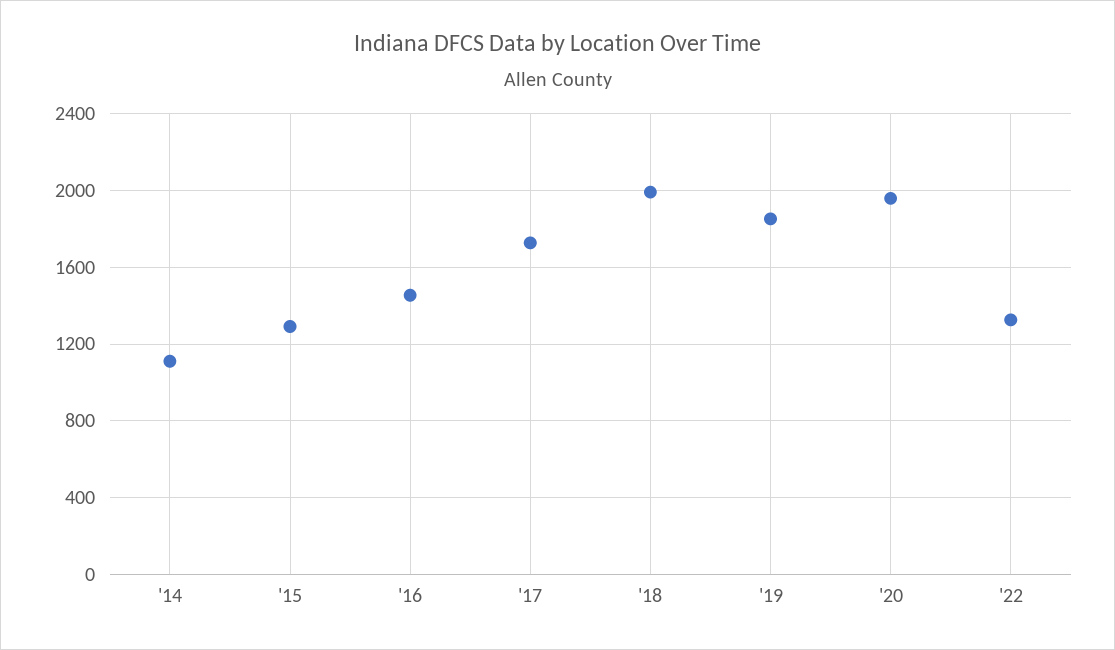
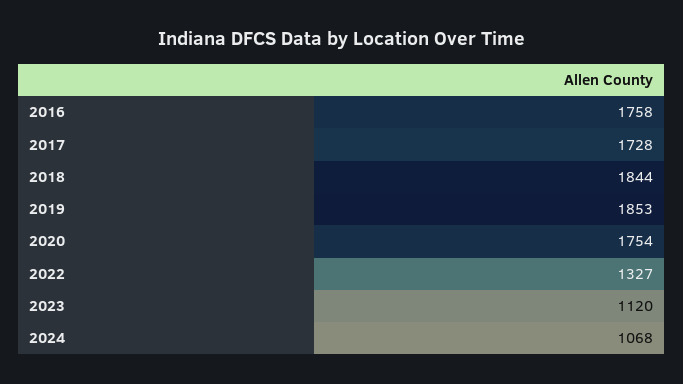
'14: 1100 -> none
'15: 1300 -> none
'16: 1450 -> 1758
'18: 2000 -> 1844
'20: 1950 -> 1754
2023: none -> 1120
2024: none -> 1068

